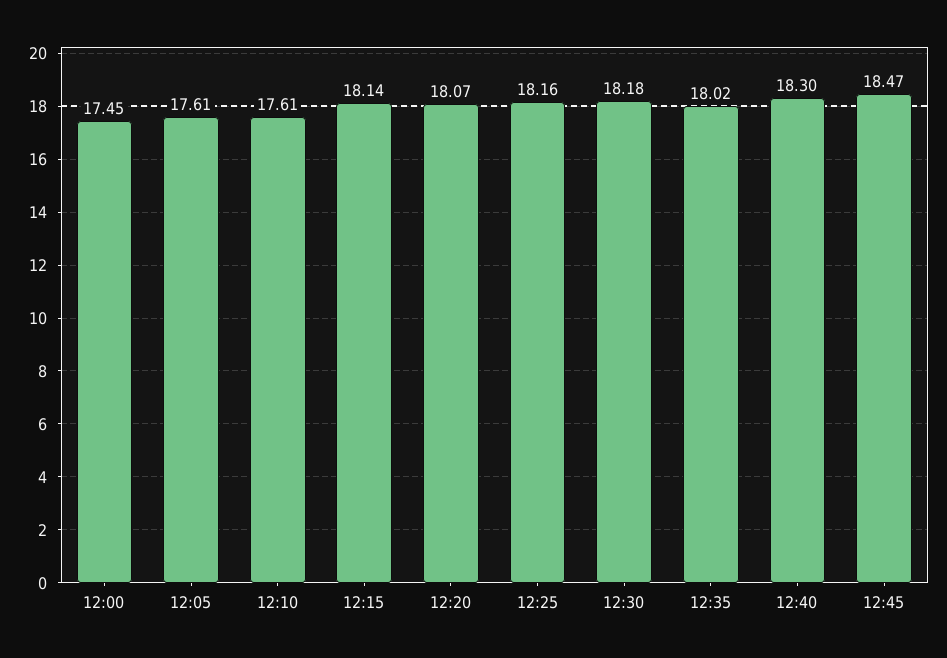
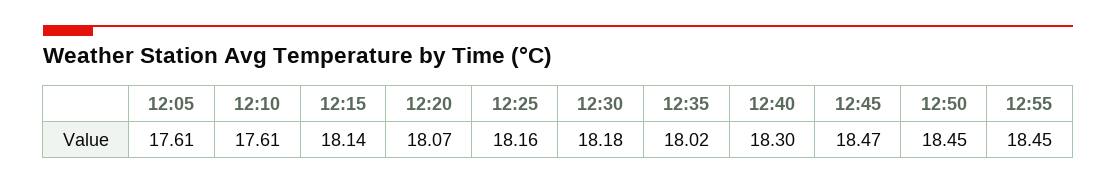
12:00: 17.45 -> none
12:50: none -> 18.45
12:55: none -> 18.45

